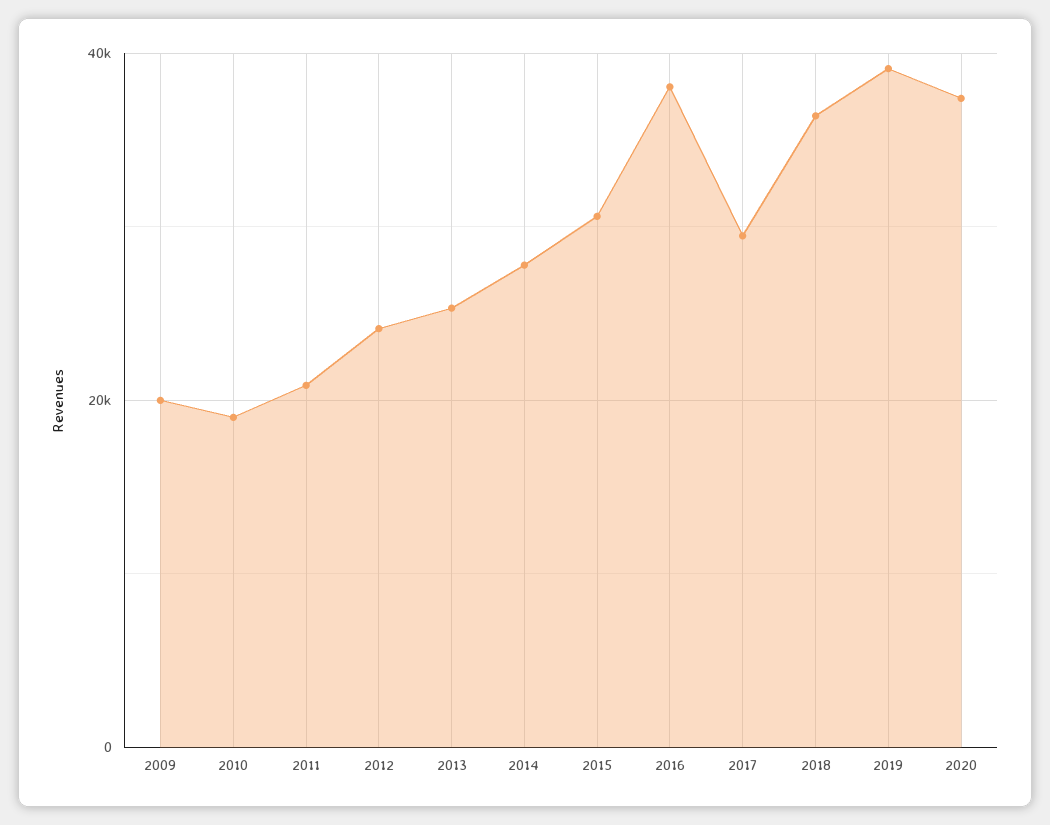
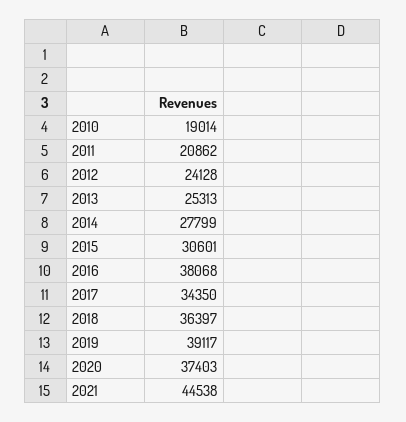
2009: 20000 -> none
2017: 30000 -> 34350
2021: none -> 44538

